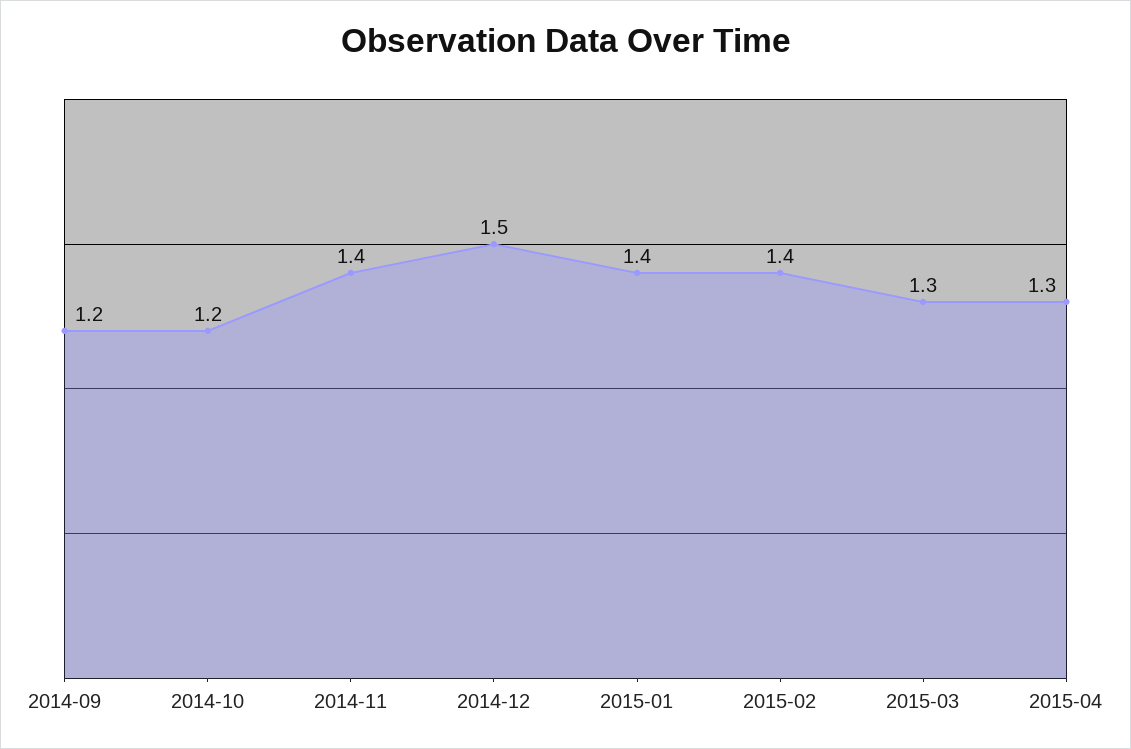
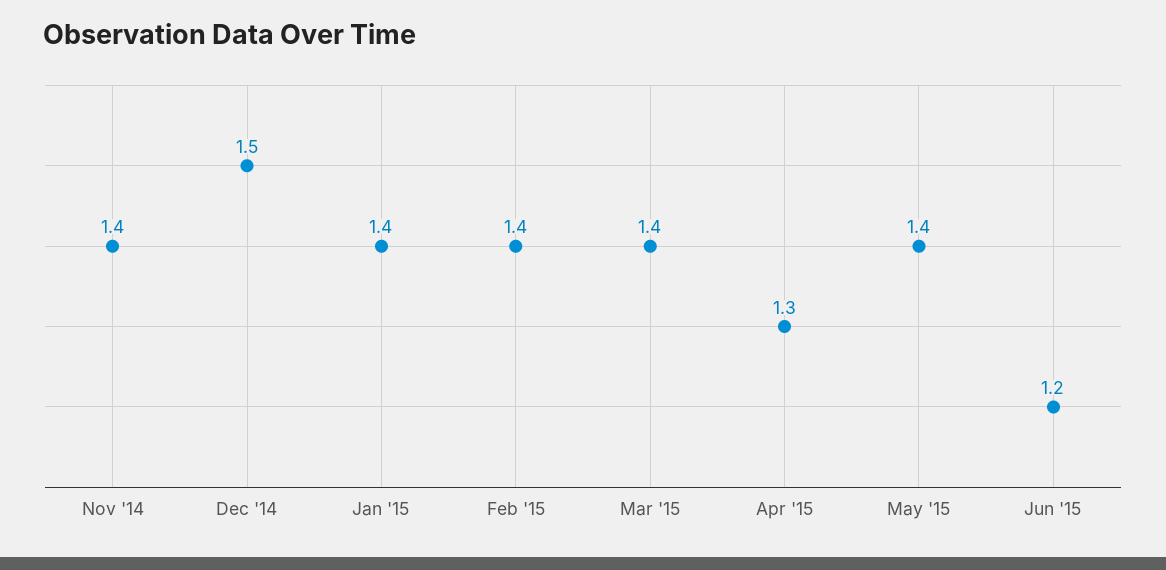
2014-09: 1.2 -> none
2014-10: 1.2 -> none
2015-03: 1.3 -> 1.4
May '15: none -> 1.4
Jun '15: none -> 1.2

